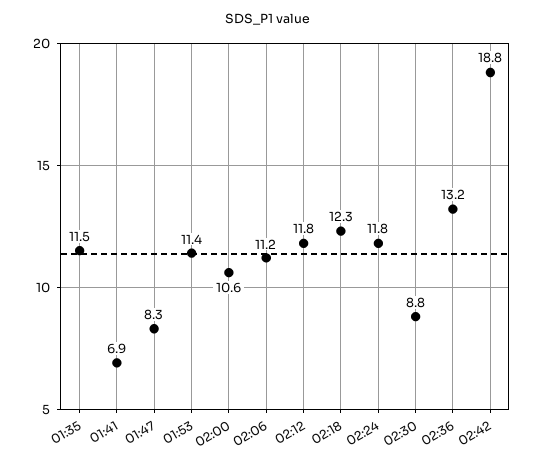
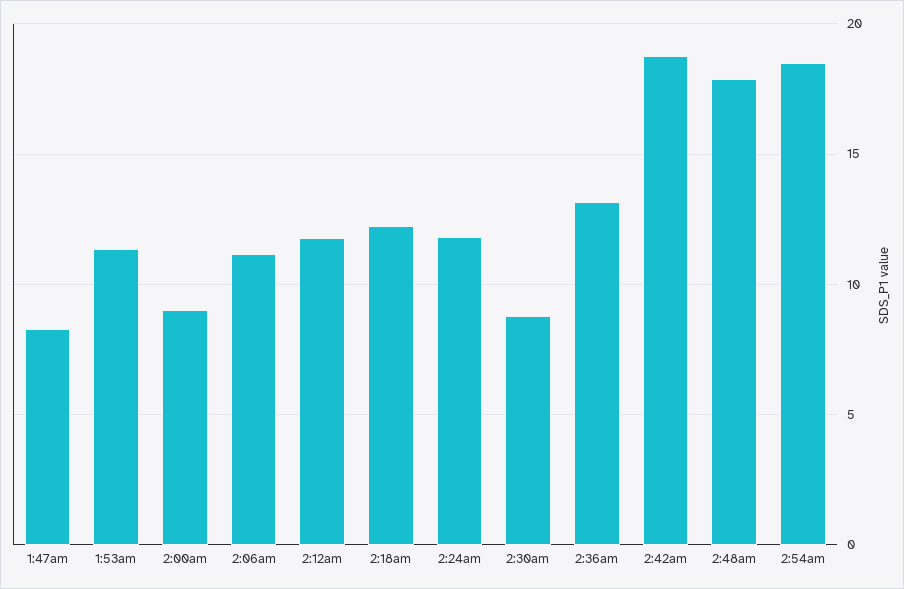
01:35: 11.5 -> none
01:41: 6.9 -> none
02:00: 10.6 -> 9
2:48am: none -> 18
2:54am: none -> 18.5

